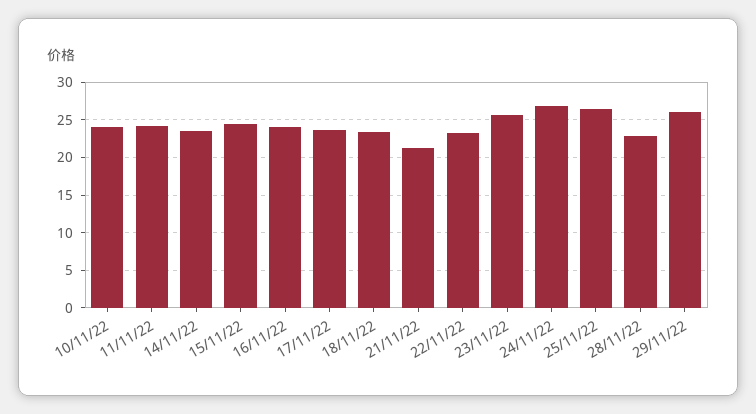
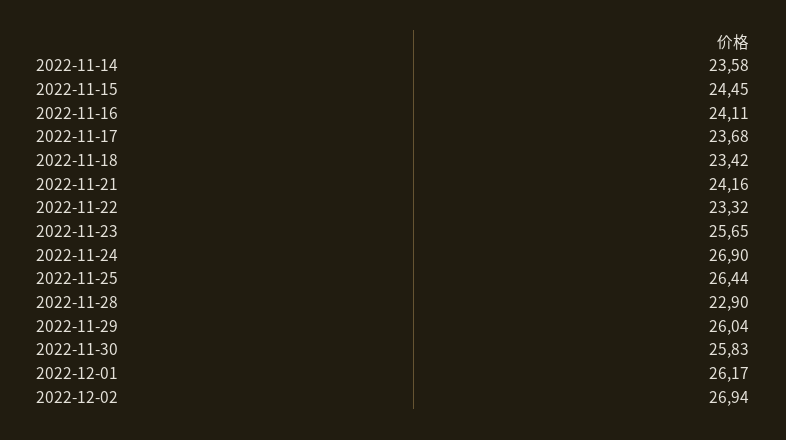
10/11/22: 24 -> none
11/11/22: 24 -> none
21/11/22: 21 -> 24.16
2022-11-30: none -> 25.83
2022-12-01: none -> 26.17
2022-12-02: none -> 26.94

